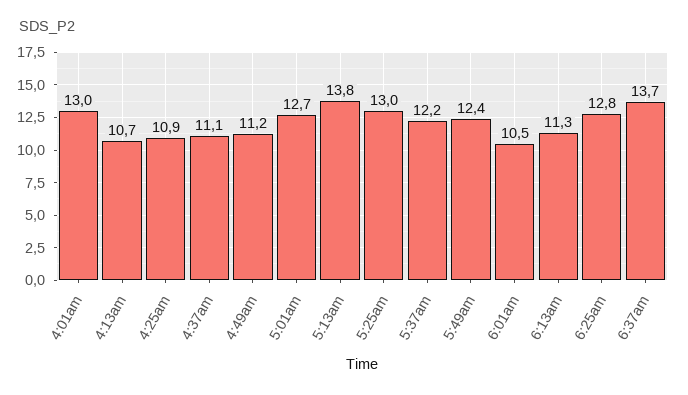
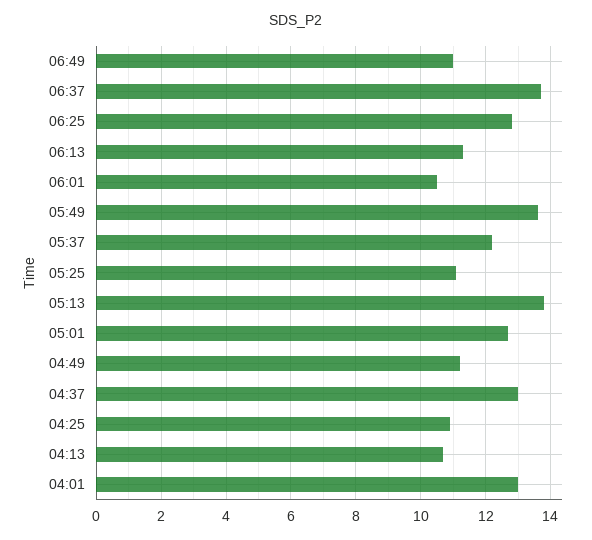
4:37am: 11.1 -> 13
5:25am: 13 -> 11
5:49am: 12.4 -> 13.5
06:49: none -> 11

